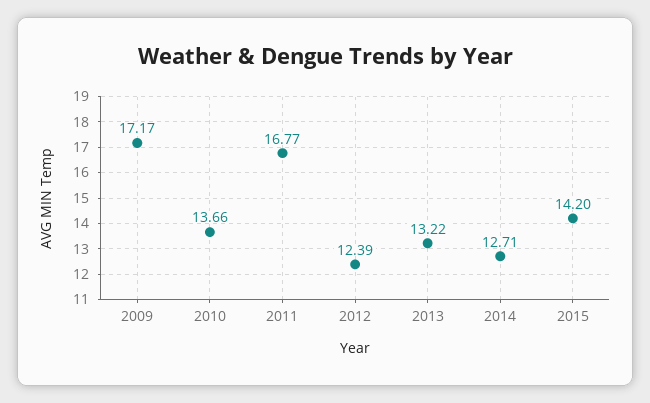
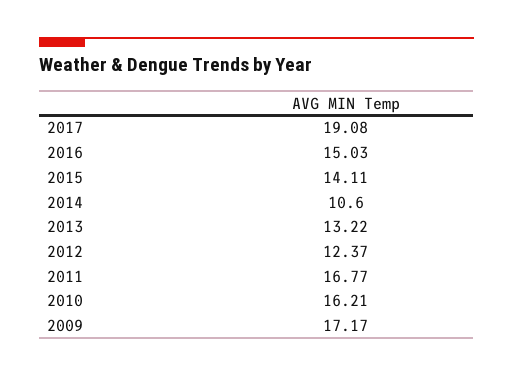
2010: 13.66 -> 16.21
2012: 12.39 -> 12.37
2014: 12.71 -> 10.6
2015: 14.2 -> 14.11
2017: none -> 19.08
2016: none -> 15.03

